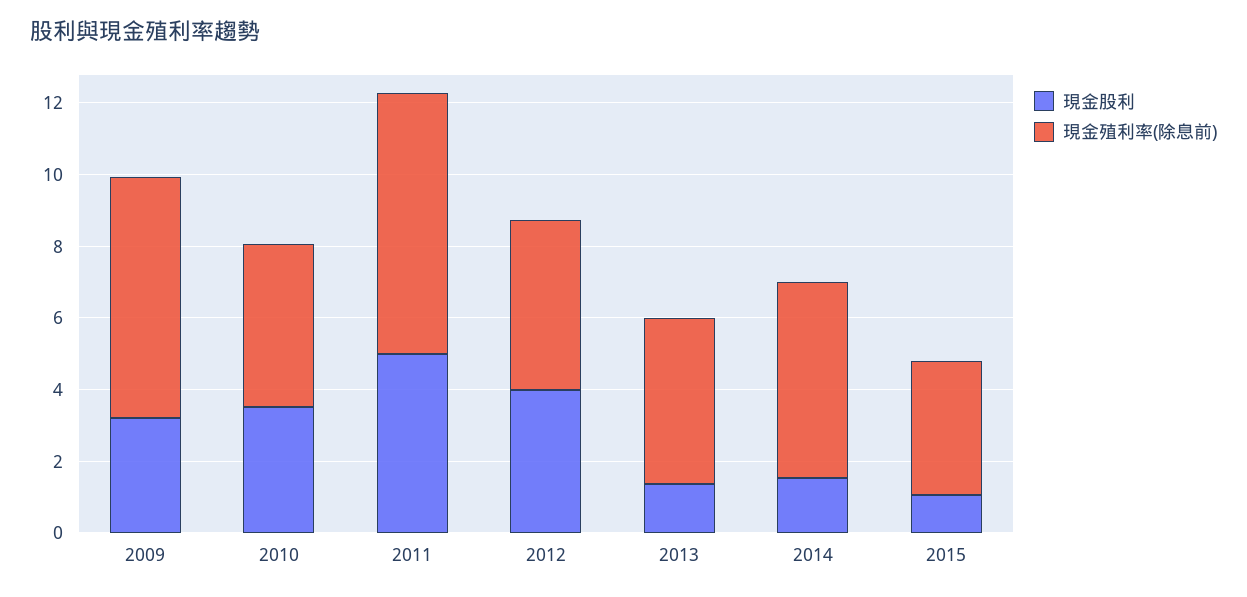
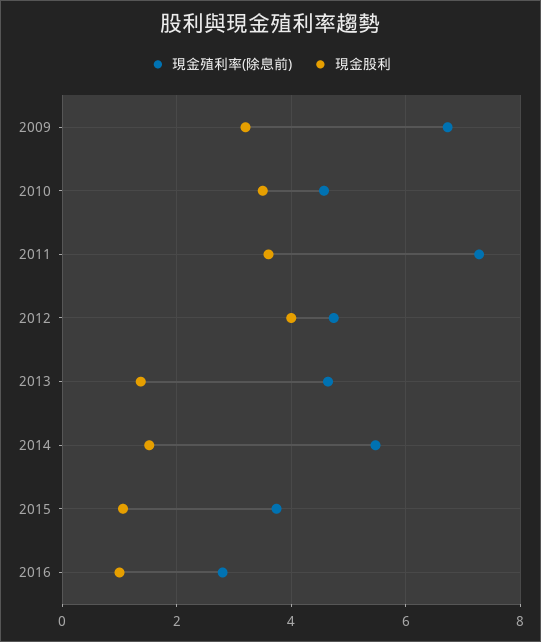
現金股利, 2011: 5 -> 3.6
現金殖利率(除息前), 2016: none -> 2.8
現金股利, 2016: none -> 1

